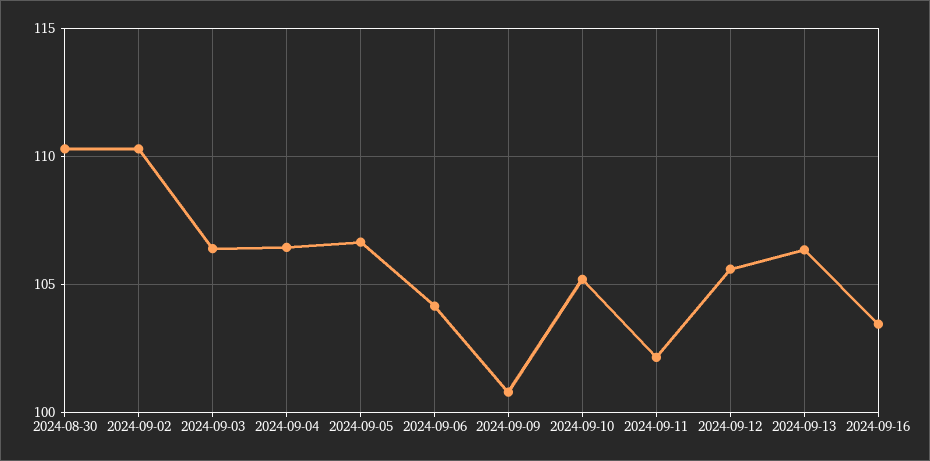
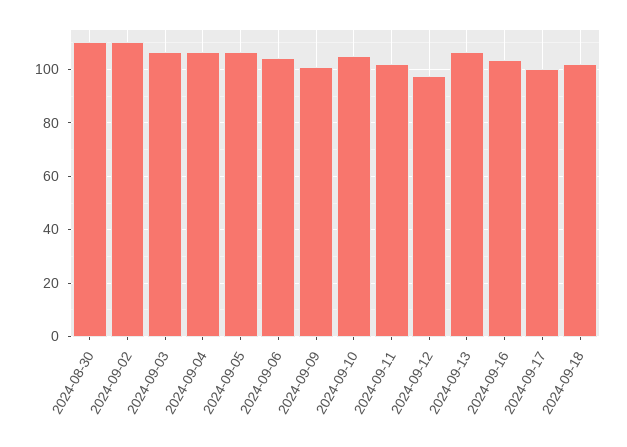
2024-09-12: 105.5 -> 97.5
2024-09-17: none -> 100
2024-09-18: none -> 102.5

